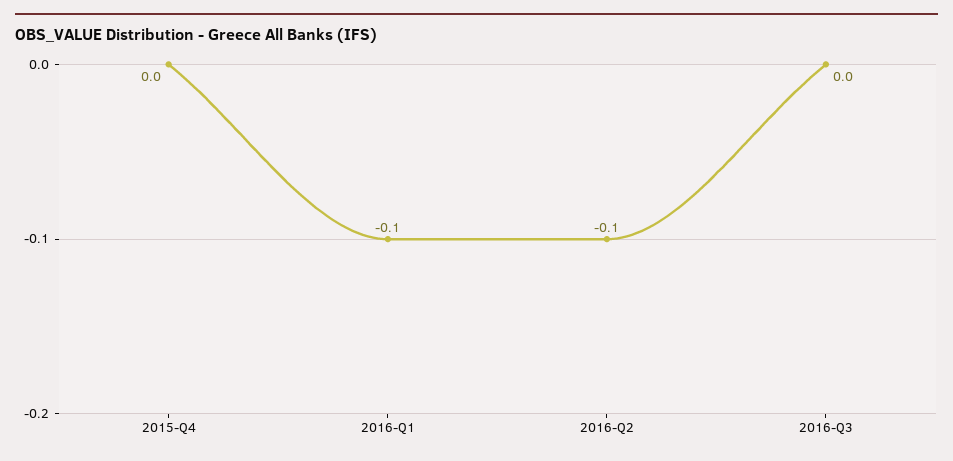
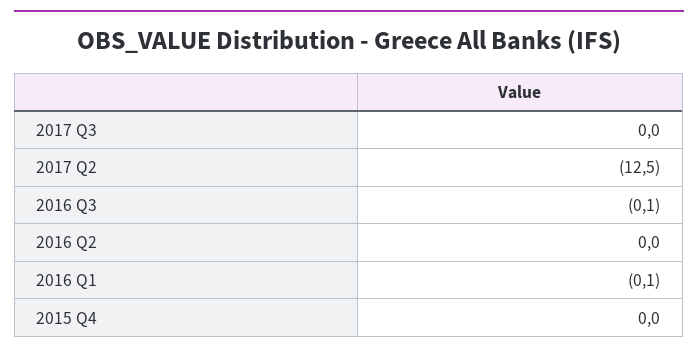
2016-Q2: -0.1 -> 0
2016-Q3: 0 -> -0.1
2017 Q3: none -> 0
2017 Q2: none -> -12.5

